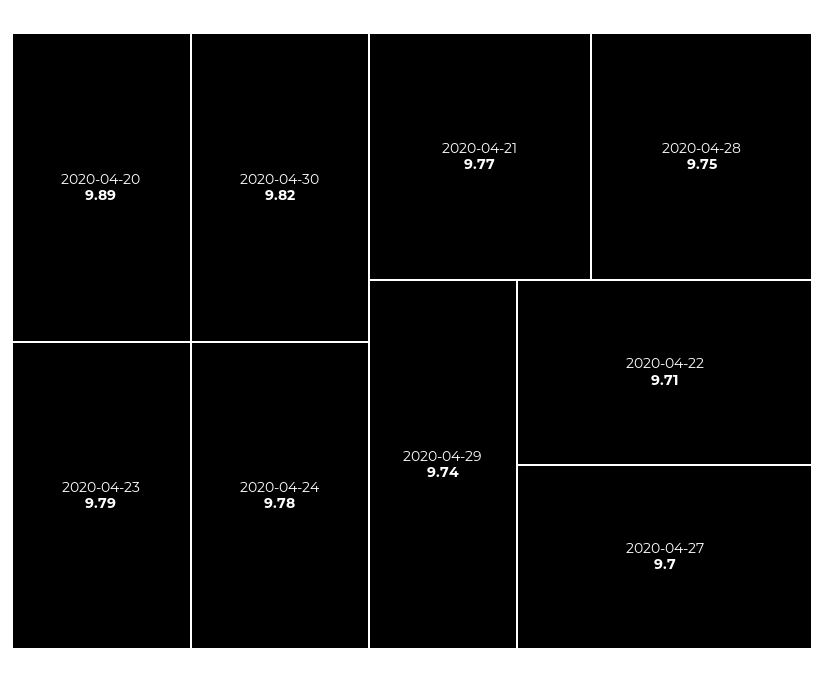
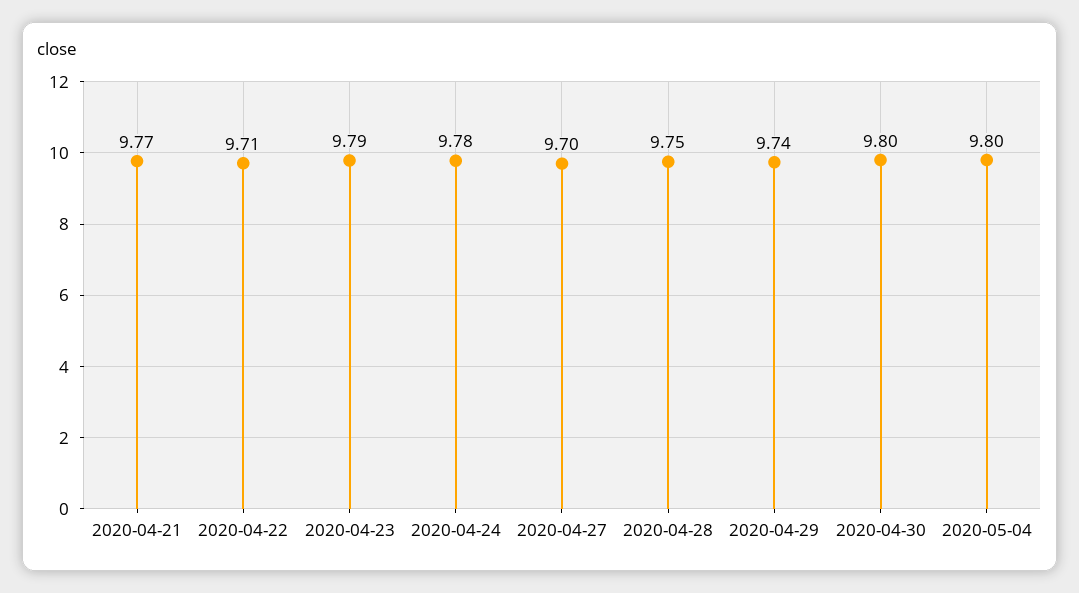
2020-04-20: 9.89 -> none
2020-04-30: 9.82 -> 9.8
2020-05-04: none -> 9.8

